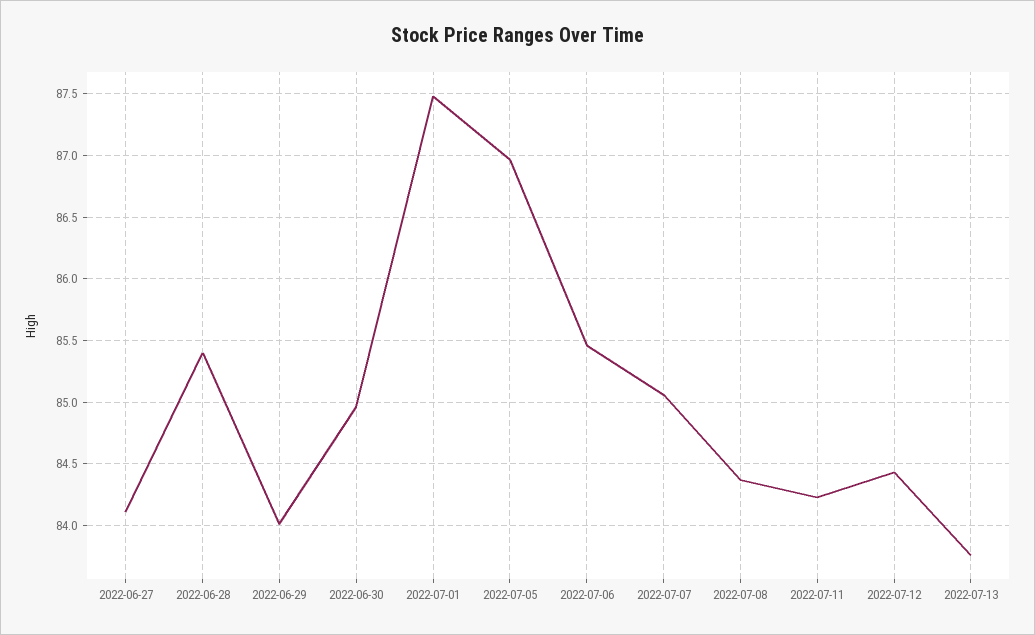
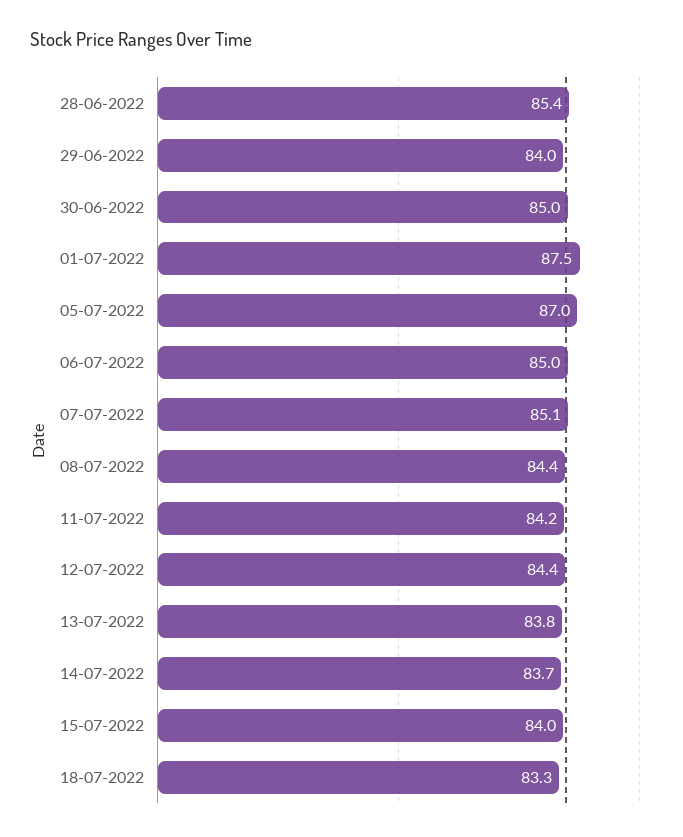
2022-06-27: 84.1 -> none
2022-07-06: 85.45 -> 85
14-07-2022: none -> 83.7
15-07-2022: none -> 84
18-07-2022: none -> 83.3

